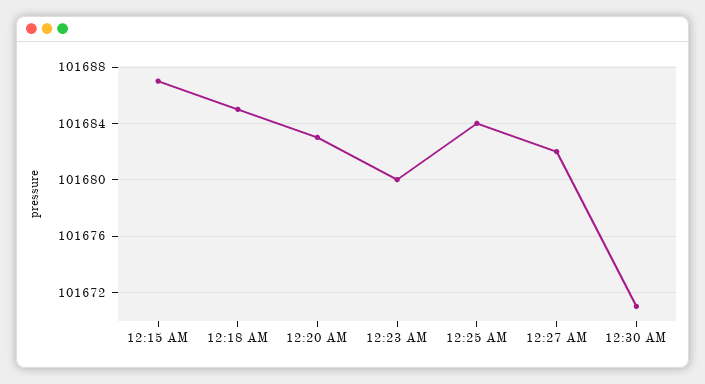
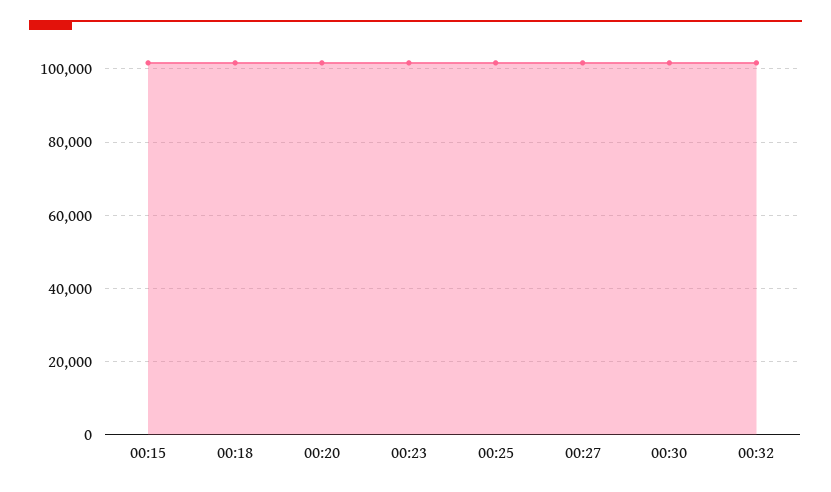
00:32: none -> 102000

